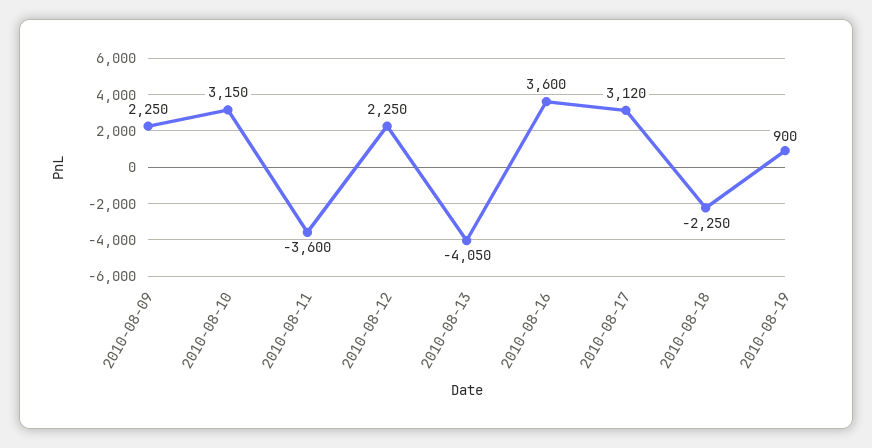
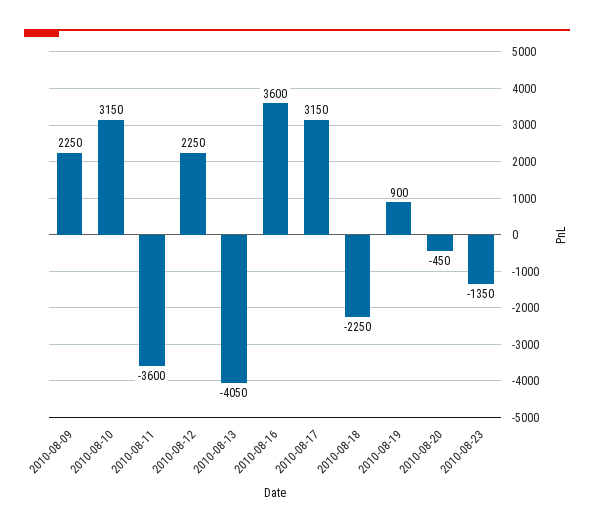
2010-08-17: 3120 -> 3150
2010-08-20: none -> -450
2010-08-23: none -> -1350

